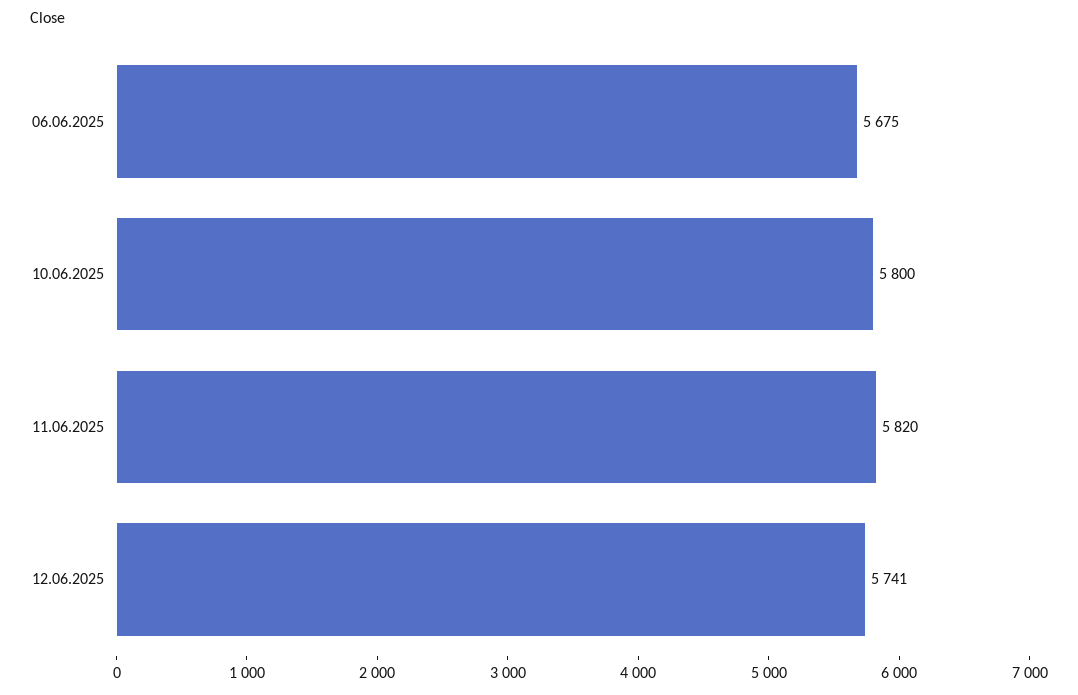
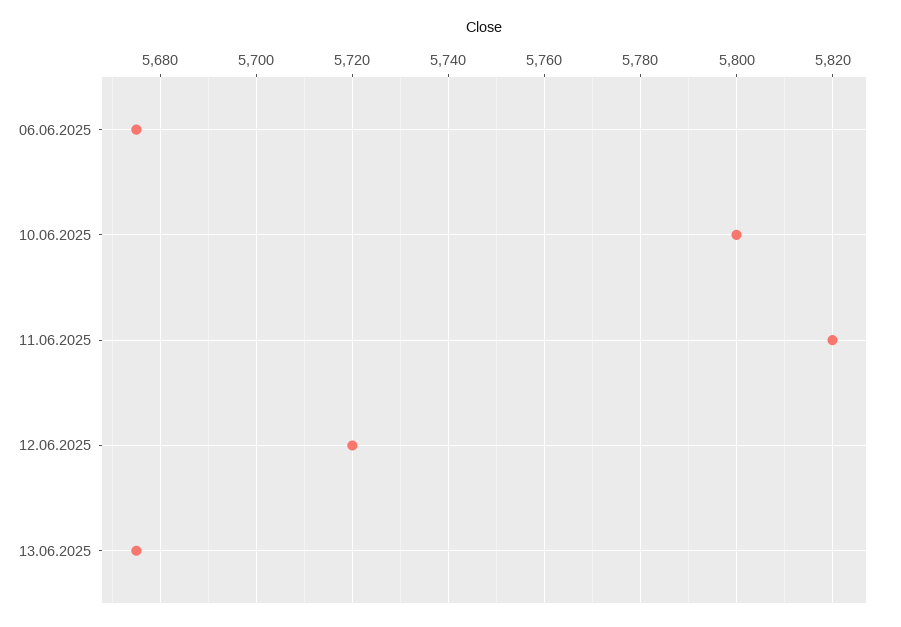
12.06.2025: 5741 -> 5720
13.06.2025: none -> 5675

